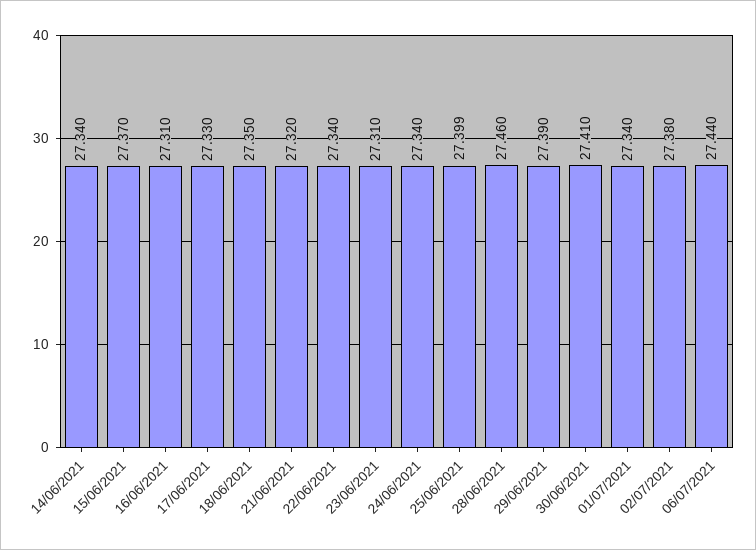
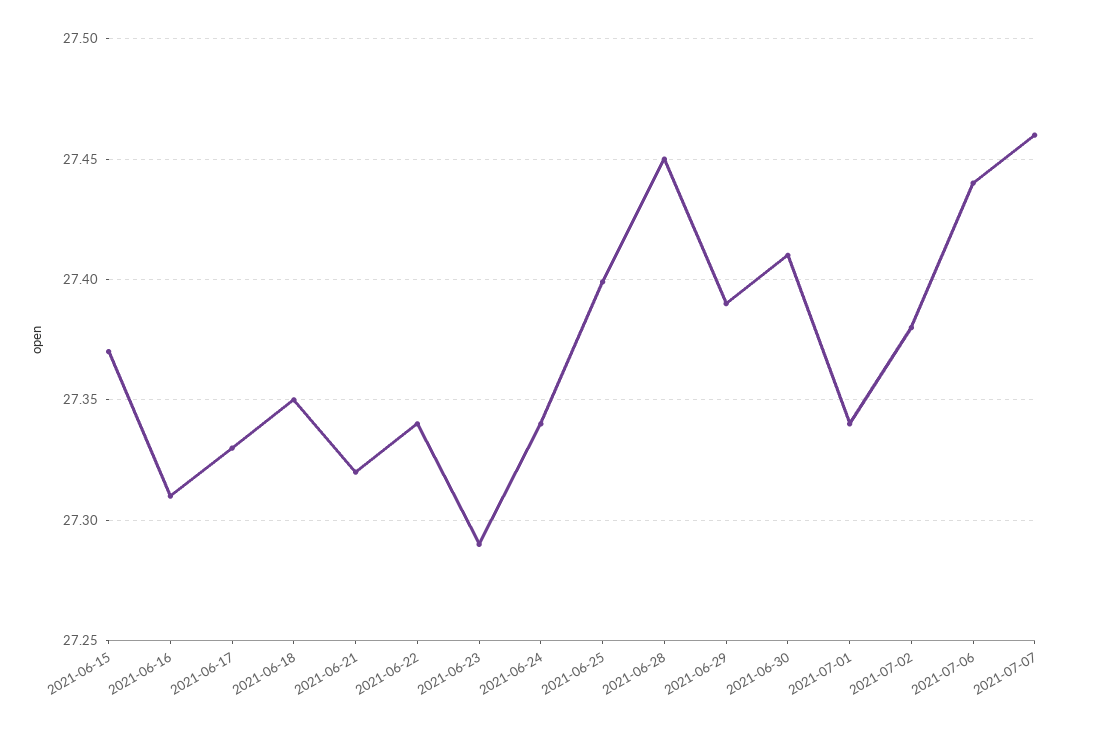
14/06/2021: 27.34 -> none
23/06/2021: 27.31 -> 27.29
28/06/2021: 27.46 -> 27.45
2021-07-07: none -> 27.46

